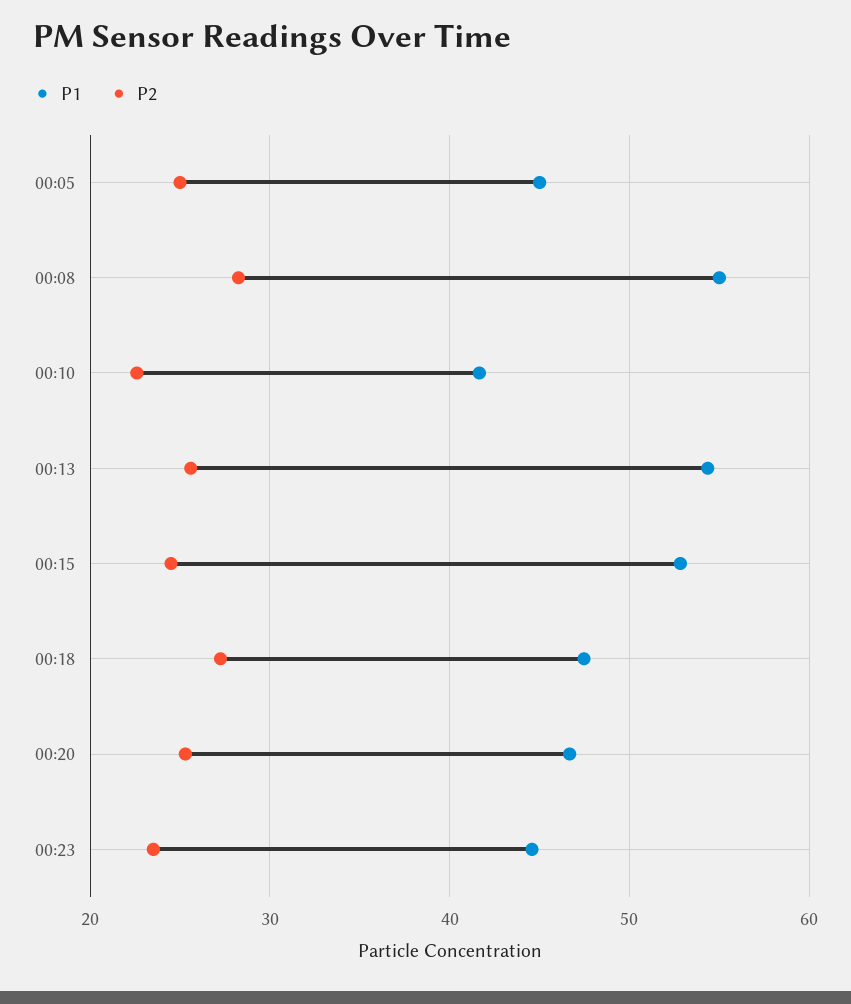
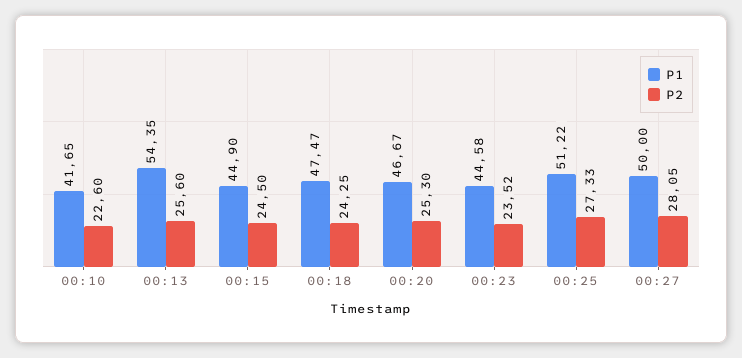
P1, 00:05: 45 -> none
P2, 00:05: 25 -> none
P1, 00:08: 55 -> none
P2, 00:08: 28 -> none
P1, 00:15: 53 -> 44.9
P2, 00:18: 27 -> 24.25
P1, 00:25: none -> 51.22
P2, 00:25: none -> 27.33
P1, 00:27: none -> 50
P2, 00:27: none -> 28.05

